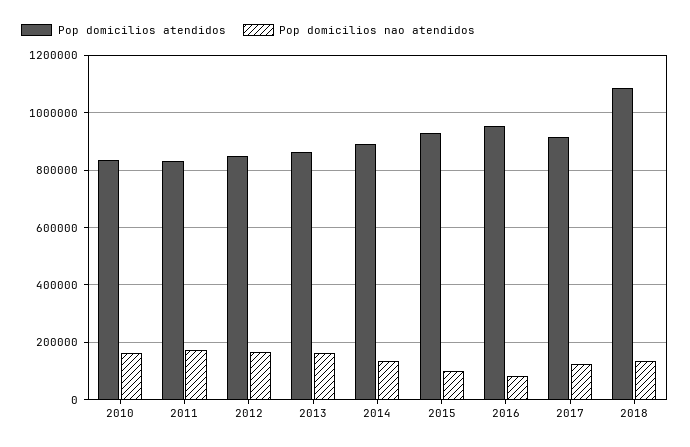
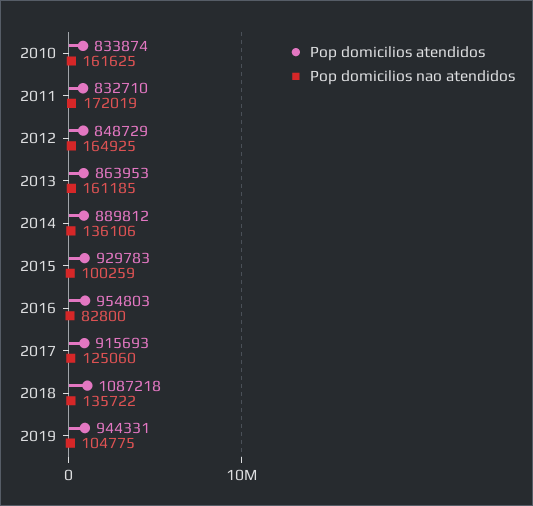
Pop domicilios atendidos, 2019: none -> 944331
Pop domicilios nao atendidos, 2019: none -> 104775

